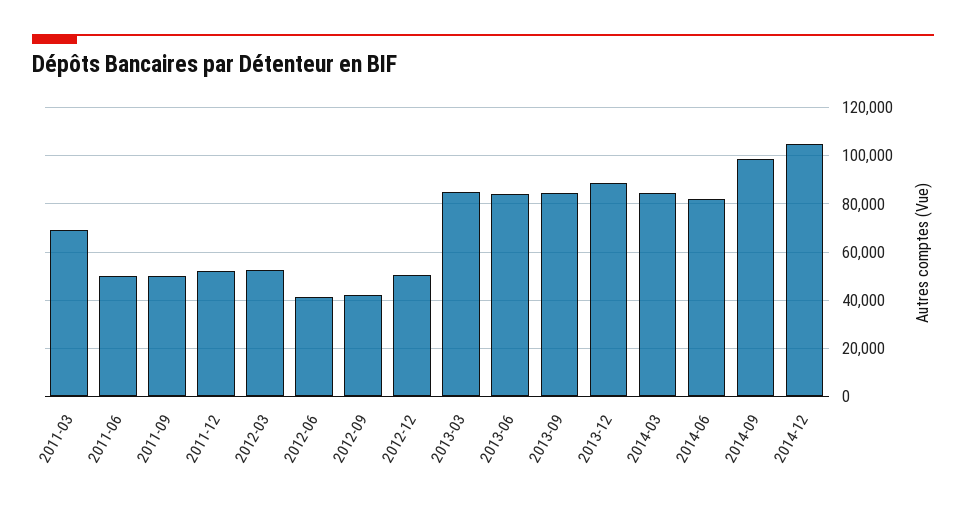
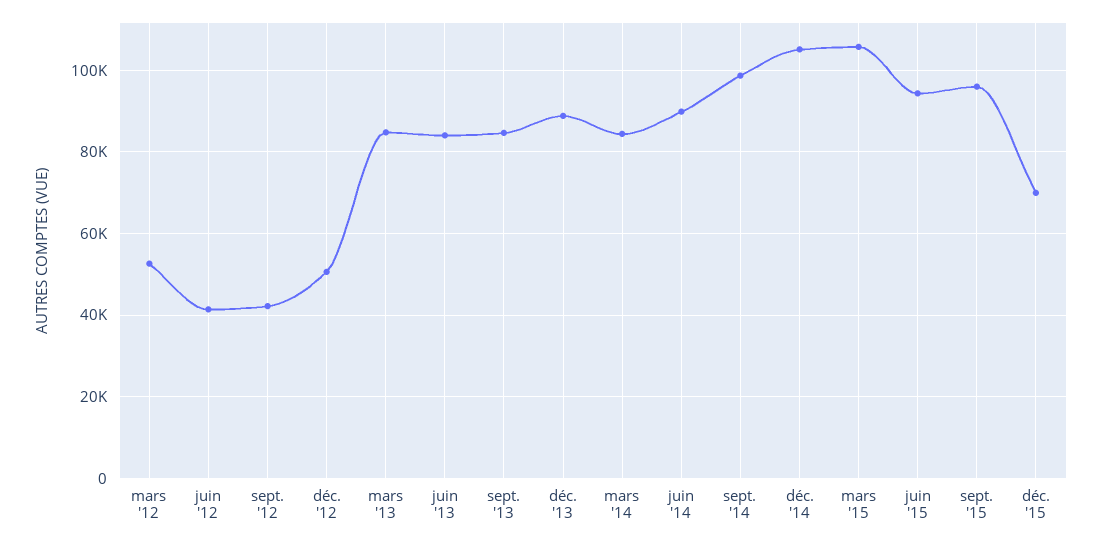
2011-03: 70000 -> none
2011-06: 50000 -> none
2011-09: 50000 -> none
2011-12: 52500 -> none
2014-06: 82500 -> 90000
mars '15: none -> 106000
juin '15: none -> 94000
sept. '15: none -> 96000
déc. '15: none -> 70000

